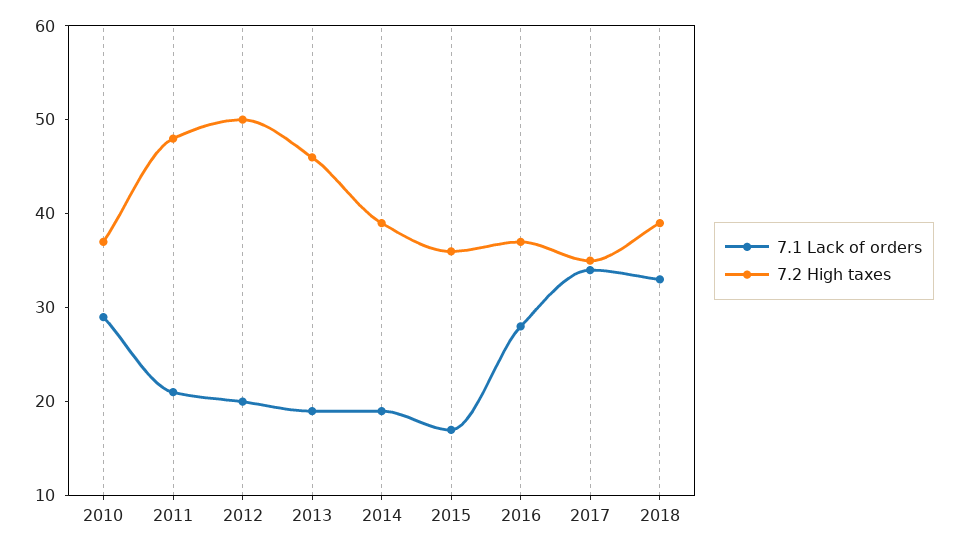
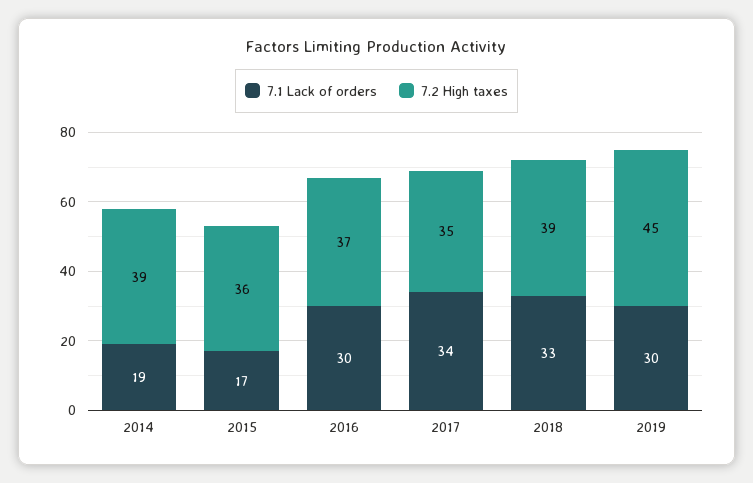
7.1 Lack of orders, 2010: 29 -> none
7.2 High taxes, 2010: 37 -> none
7.1 Lack of orders, 2011: 21 -> none
7.2 High taxes, 2011: 48 -> none
7.1 Lack of orders, 2012: 20 -> none
7.2 High taxes, 2012: 50 -> none
7.1 Lack of orders, 2013: 19 -> none
7.2 High taxes, 2013: 46 -> none
7.1 Lack of orders, 2016: 28 -> 30
7.1 Lack of orders, 2019: none -> 30
7.2 High taxes, 2019: none -> 45

